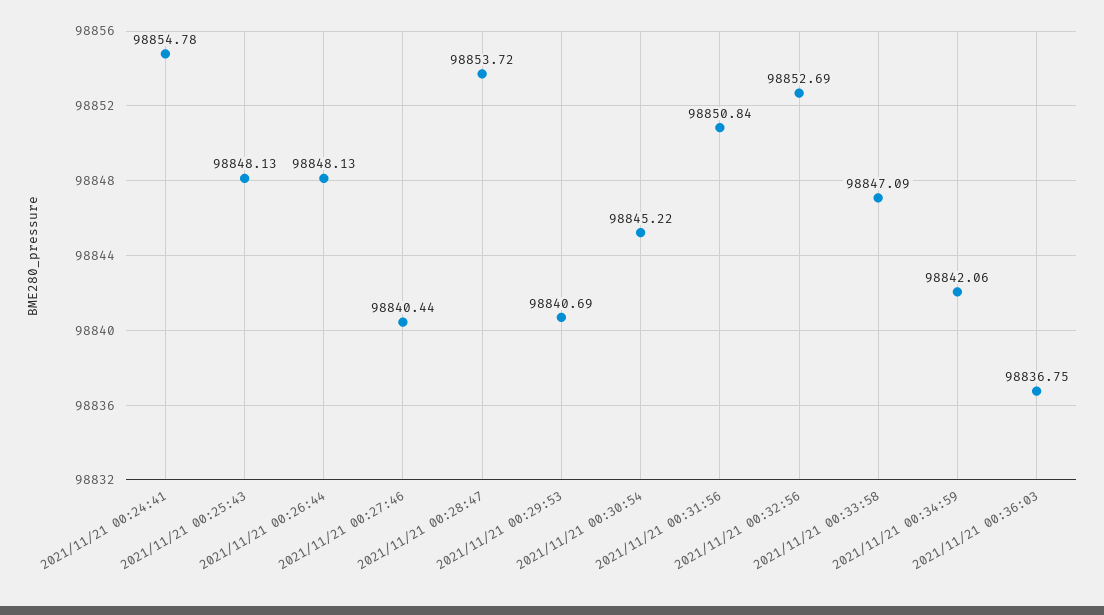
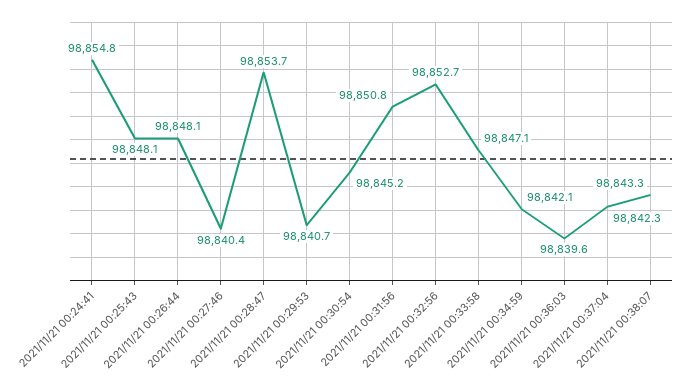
2021/11/21 00:36:03: 98836.75 -> 98839.6
2021/11/21 00:37:04: none -> 98842.3
2021/11/21 00:38:07: none -> 98843.3

